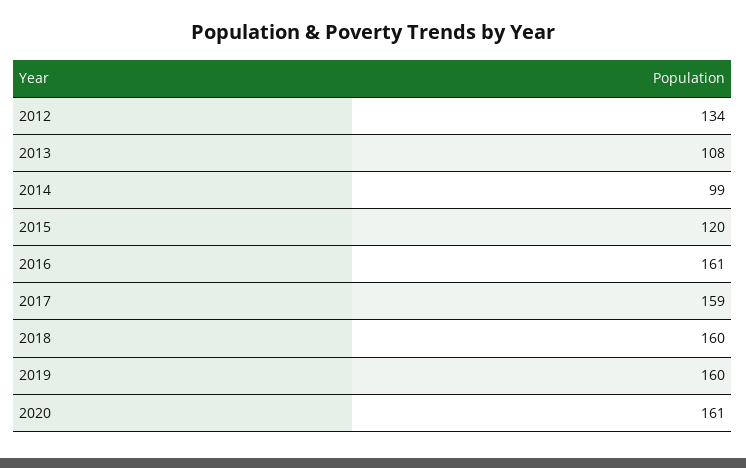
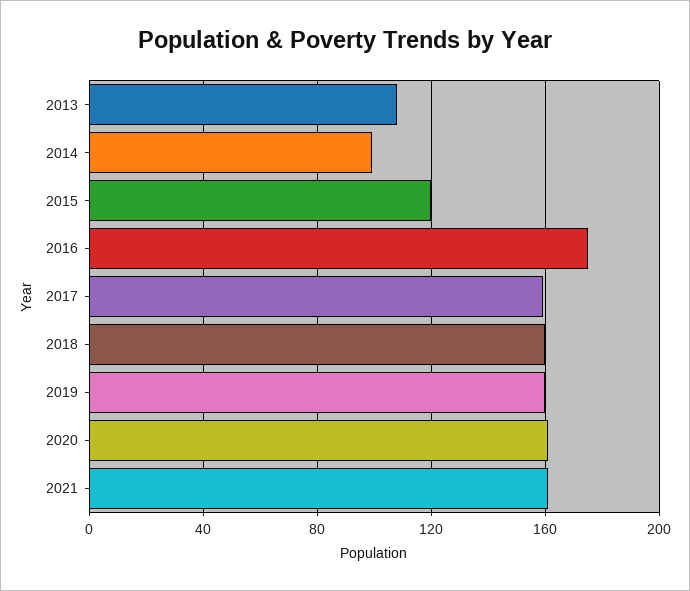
2012: 134 -> none
2016: 161 -> 175
2021: none -> 160

